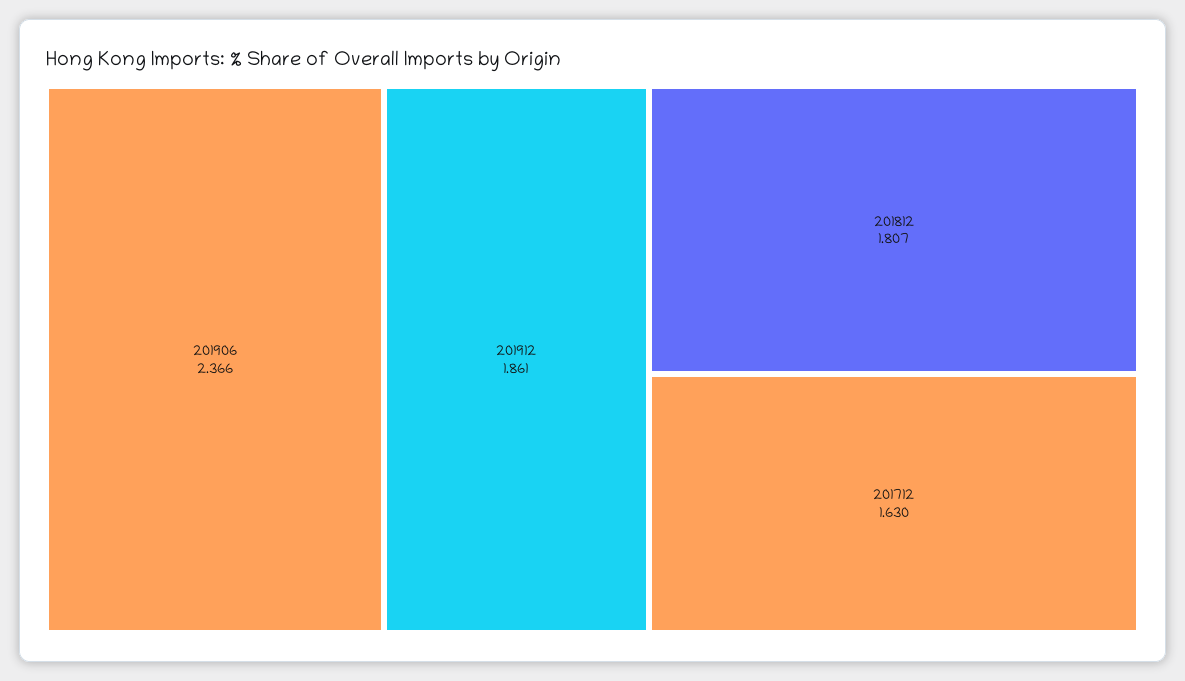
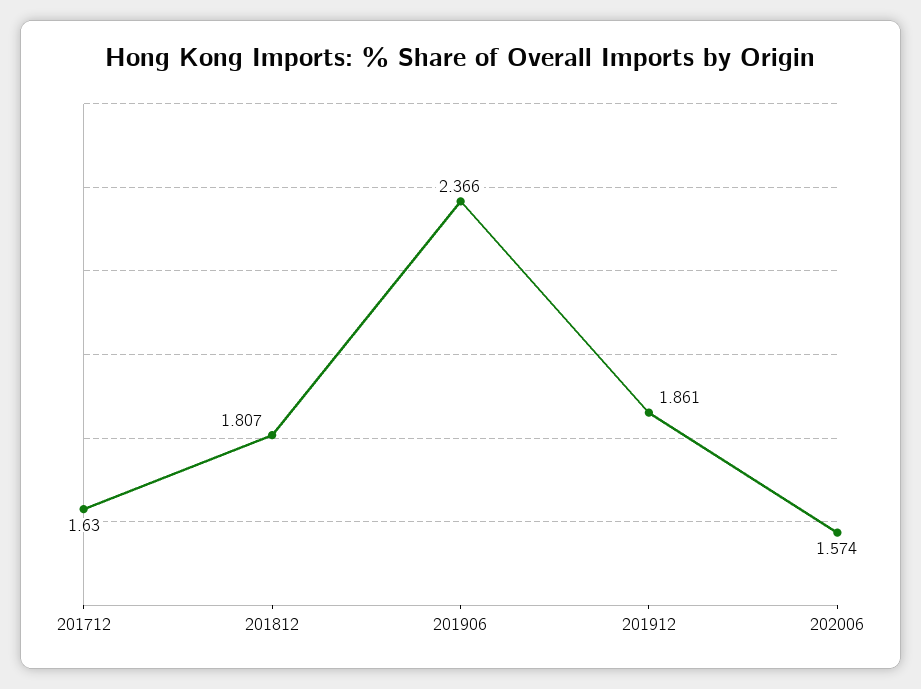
202006: none -> 1.574

